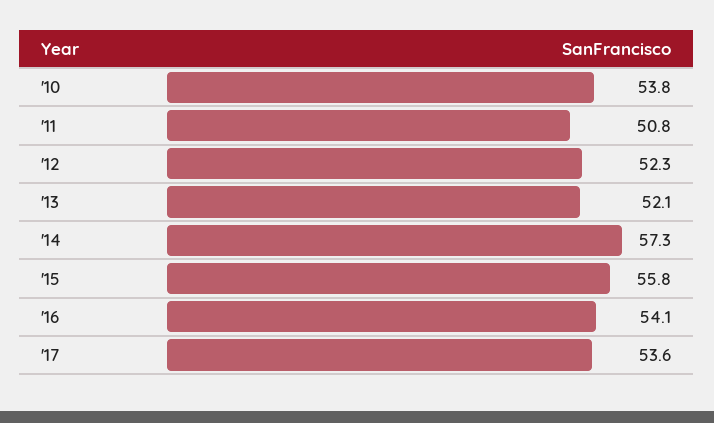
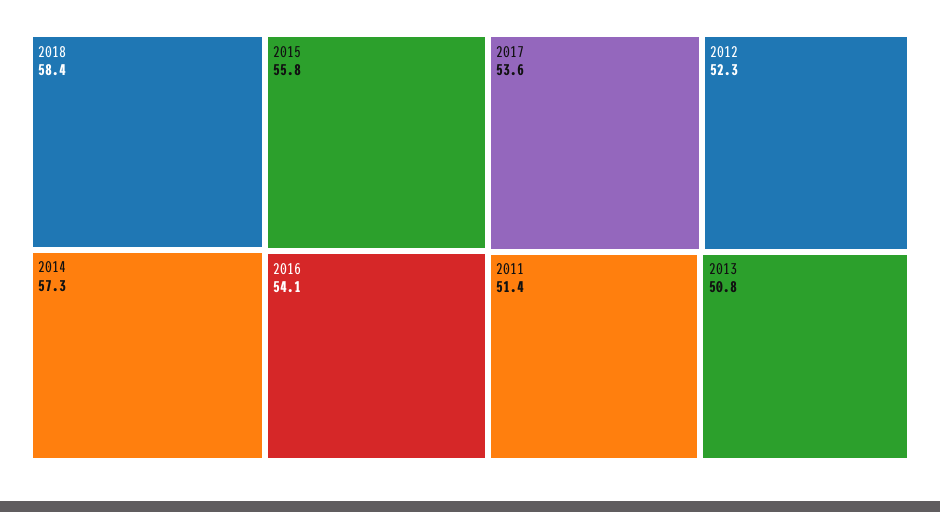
'10: 53.8 -> none
'11: 50.8 -> 51.4
'13: 52.1 -> 50.8
2018: none -> 58.4

